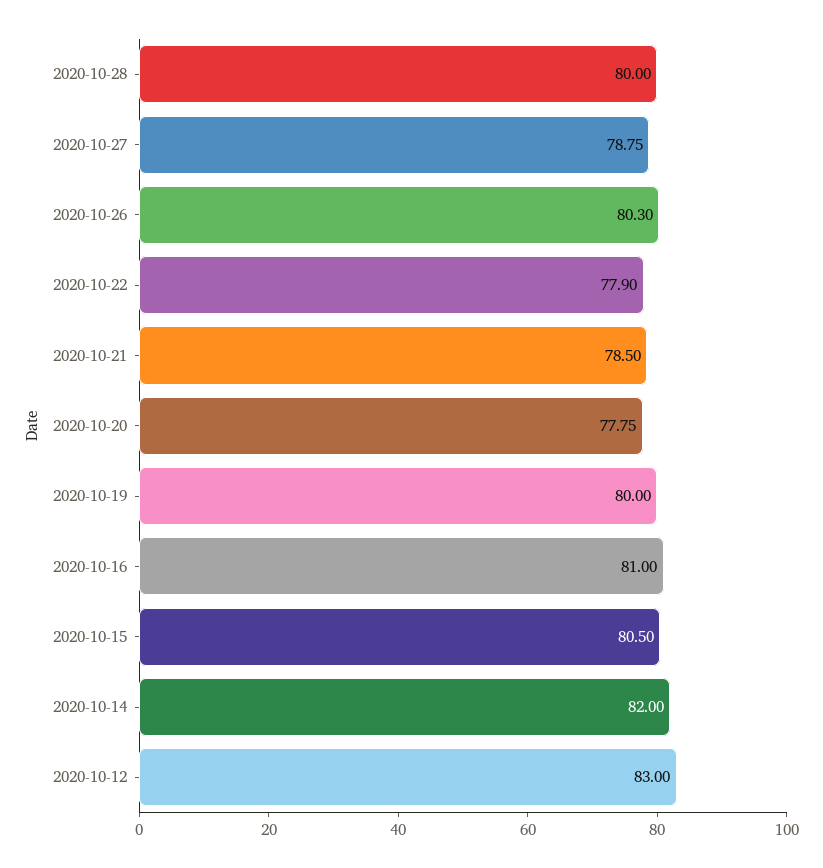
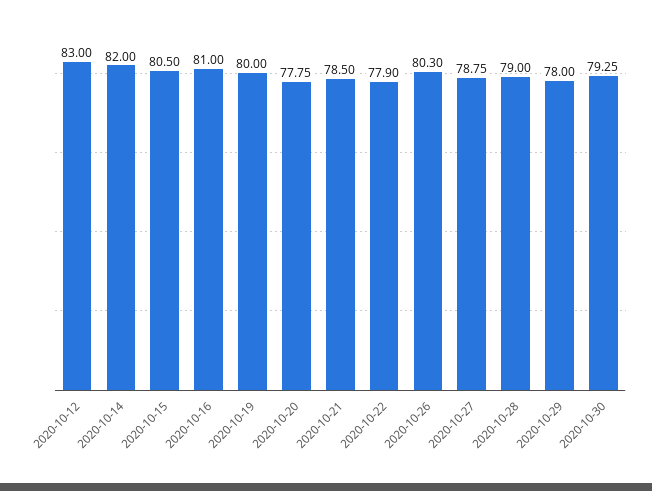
2020-10-28: 80 -> 79
2020-10-29: none -> 78
2020-10-30: none -> 79.25

